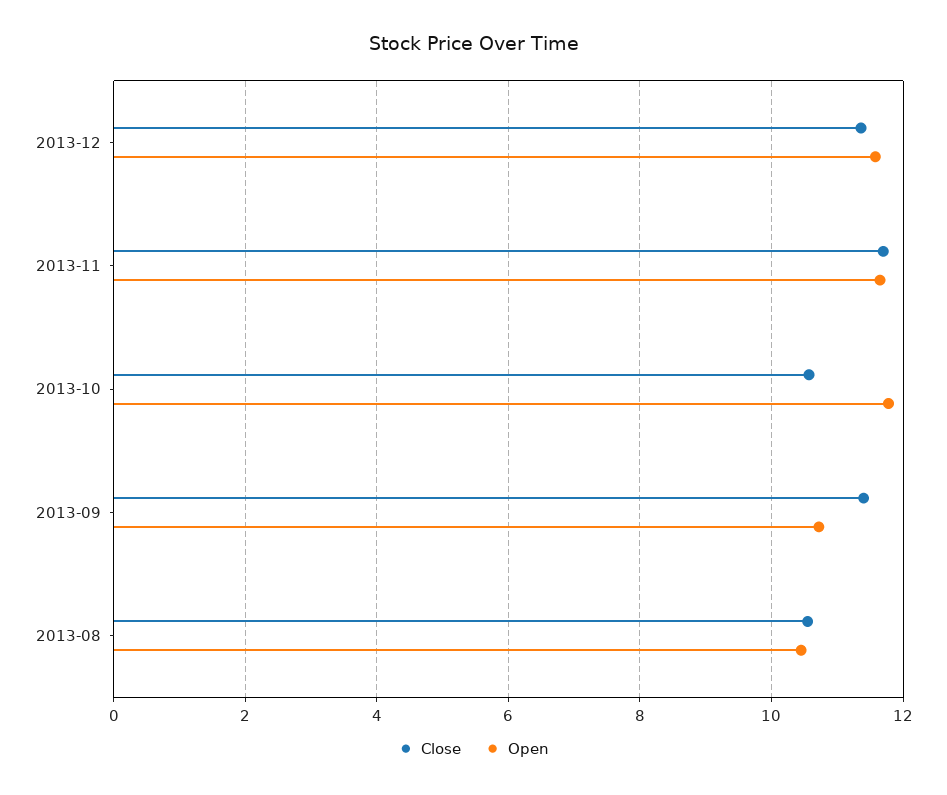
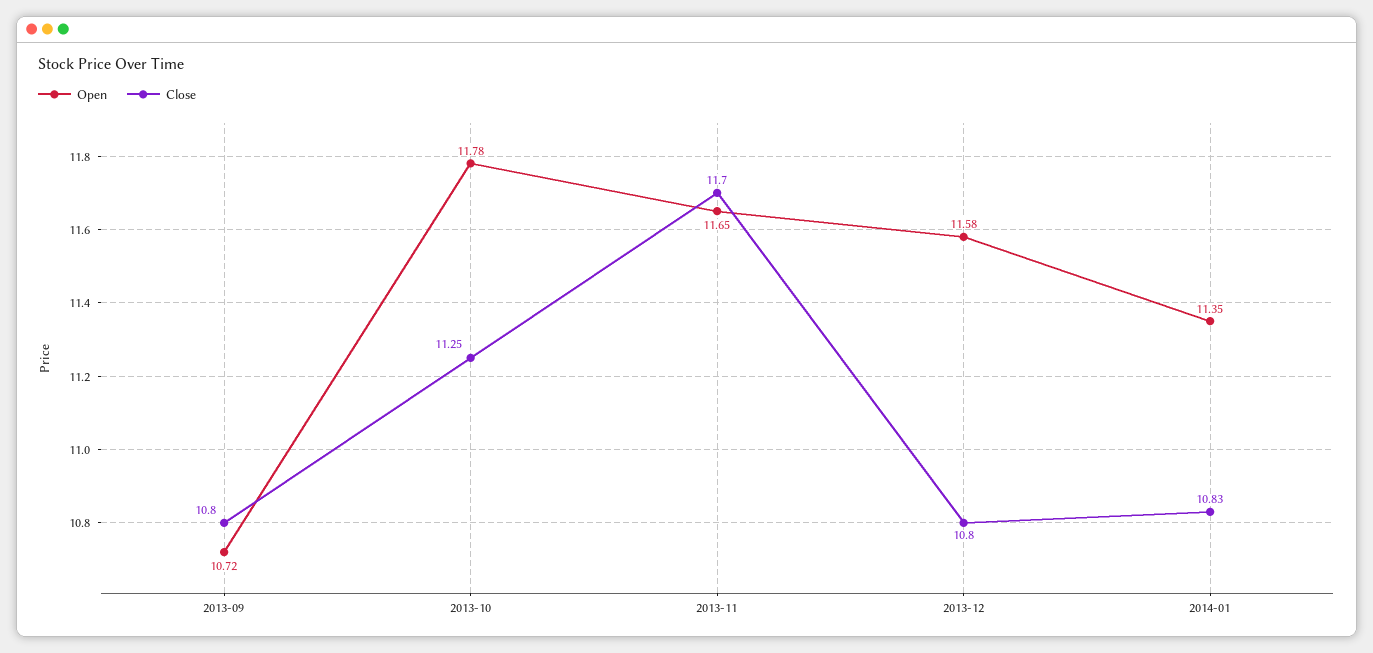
Close, 2013-12: 11.4 -> 10.8
Close, 2013-10: 10.6 -> 11.25
Close, 2013-09: 11.4 -> 10.8
Close, 2013-08: 10.6 -> none
Open, 2013-08: 10.4 -> none
Open, 2014-01: none -> 11.35
Close, 2014-01: none -> 10.83

